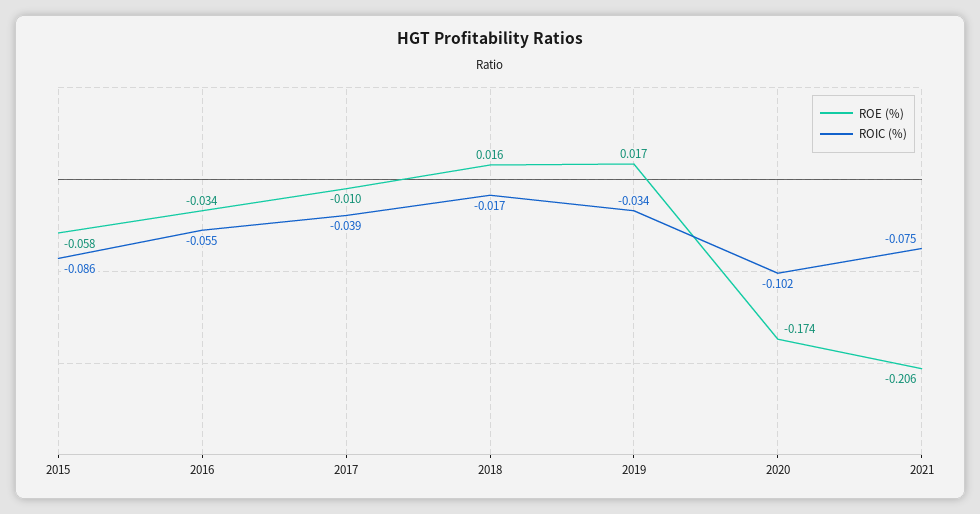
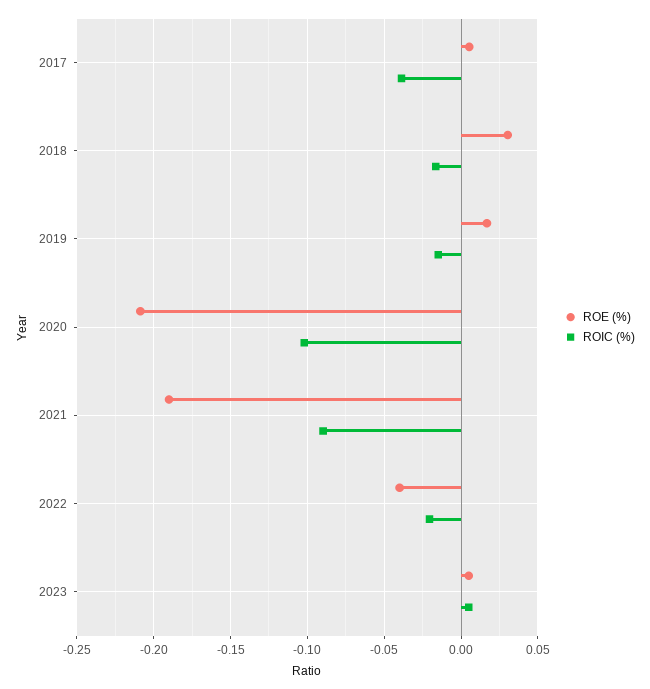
ROE (%), 2015: -0.058 -> none
ROIC (%), 2015: -0.086 -> none
ROE (%), 2016: -0.034 -> none
ROIC (%), 2016: -0.055 -> none
ROE (%), 2017: -0.01 -> 0.005
ROE (%), 2018: 0.016 -> 0.03
ROIC (%), 2019: -0.034 -> -0.015
ROE (%), 2020: -0.174 -> -0.21
ROE (%), 2021: -0.206 -> -0.19
ROIC (%), 2021: -0.075 -> -0.09
ROE (%), 2022: none -> -0.04
ROIC (%), 2022: none -> -0.02
ROE (%), 2023: none -> 0.005
ROIC (%), 2023: none -> 0.005

